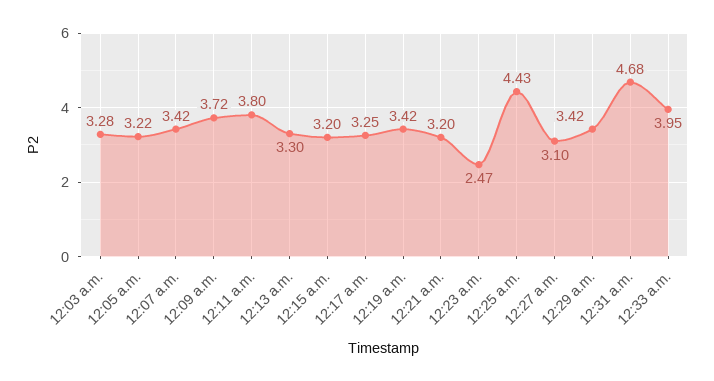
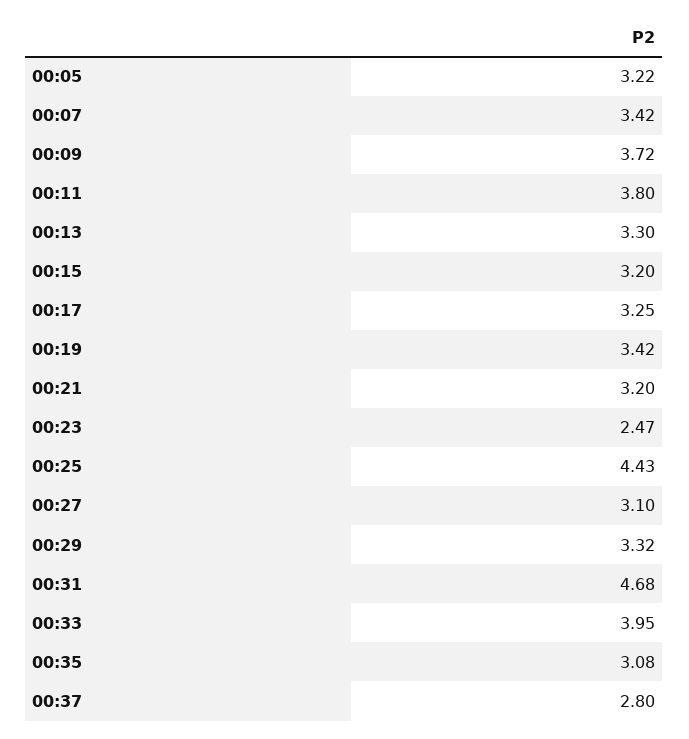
12:03 a.m.: 3.28 -> none
12:29 a.m.: 3.42 -> 3.32
00:35: none -> 3.08
00:37: none -> 2.8

